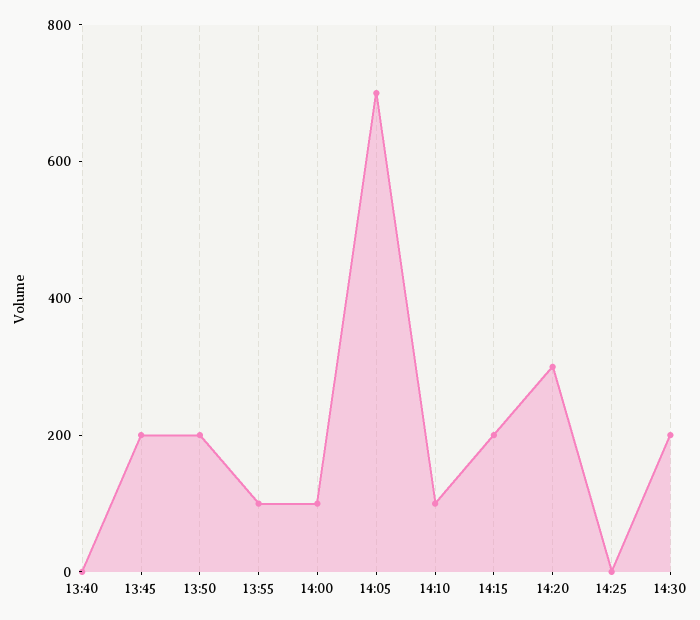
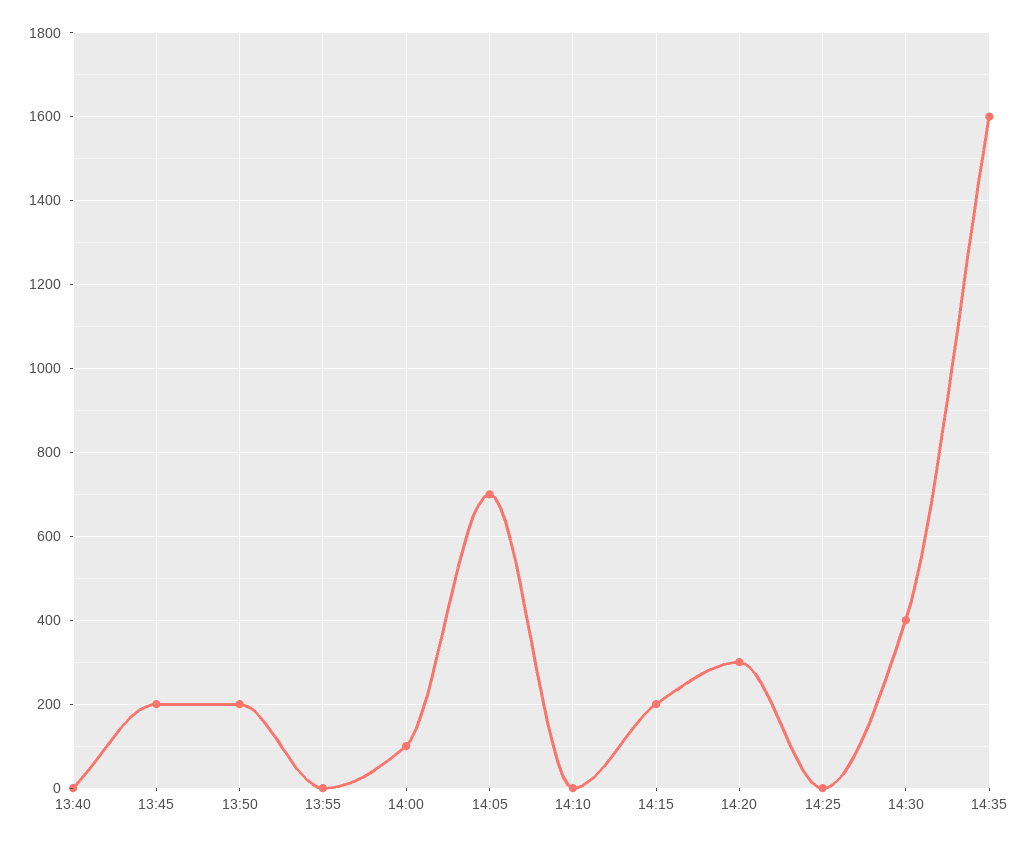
13:55: 100 -> 0
14:10: 100 -> 0
14:30: 200 -> 400
14:35: none -> 1600

